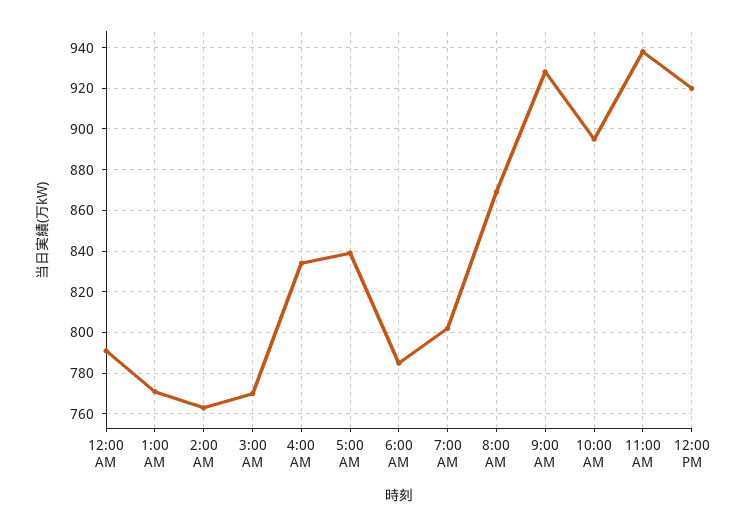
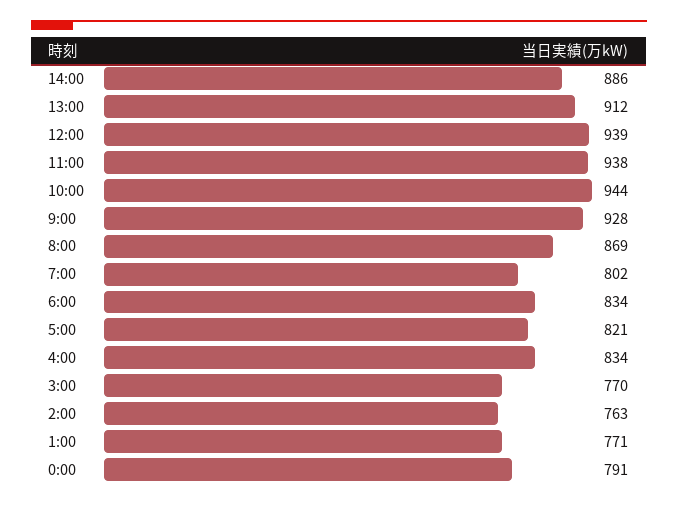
5:00 AM: 840 -> 821
6:00 AM: 785 -> 834
10:00 AM: 895 -> 944
12:00 PM: 920 -> 939
14:00: none -> 886
13:00: none -> 912

